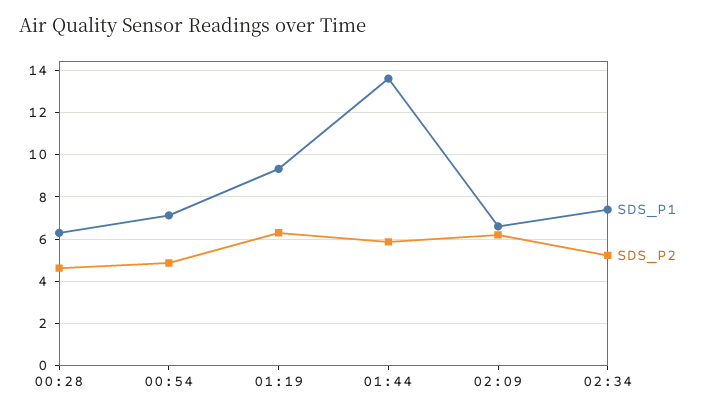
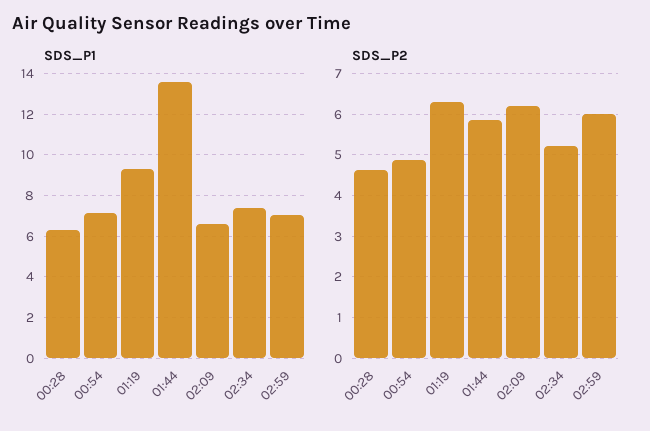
SDS_P1, 02:59: none -> 7
SDS_P2, 02:59: none -> 6

